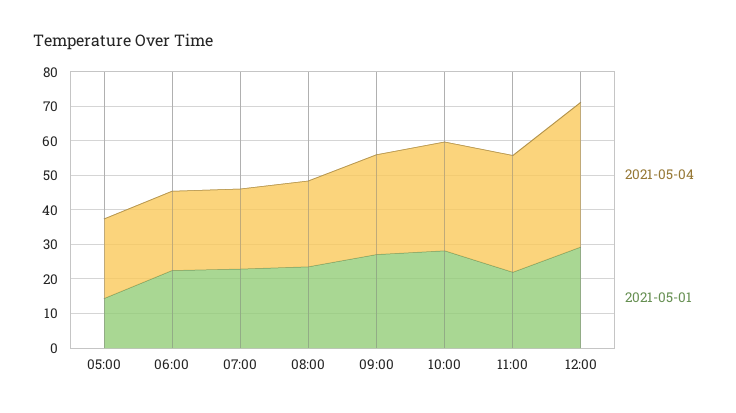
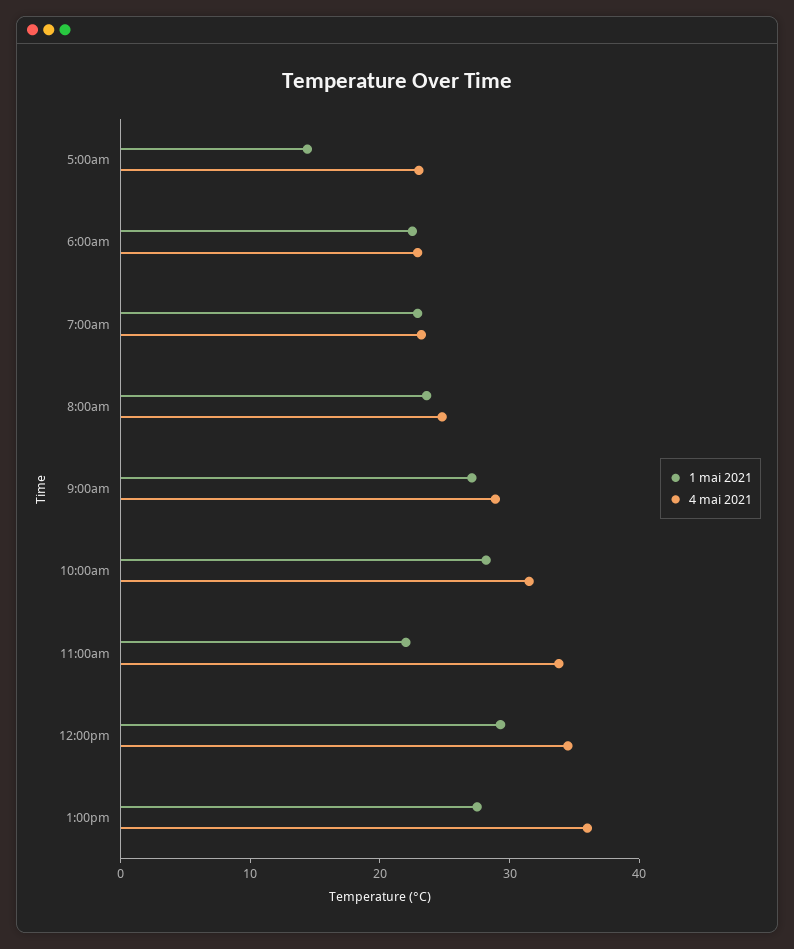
2021-05-04, 12:00: 42.5 -> 34
2021-05-01, 1:00pm: none -> 28
2021-05-04, 1:00pm: none -> 36

